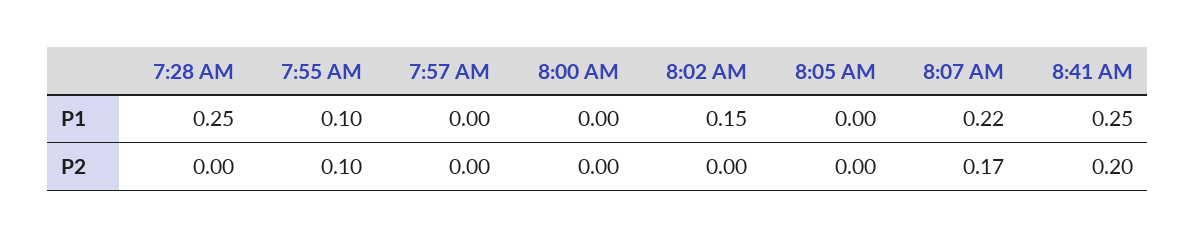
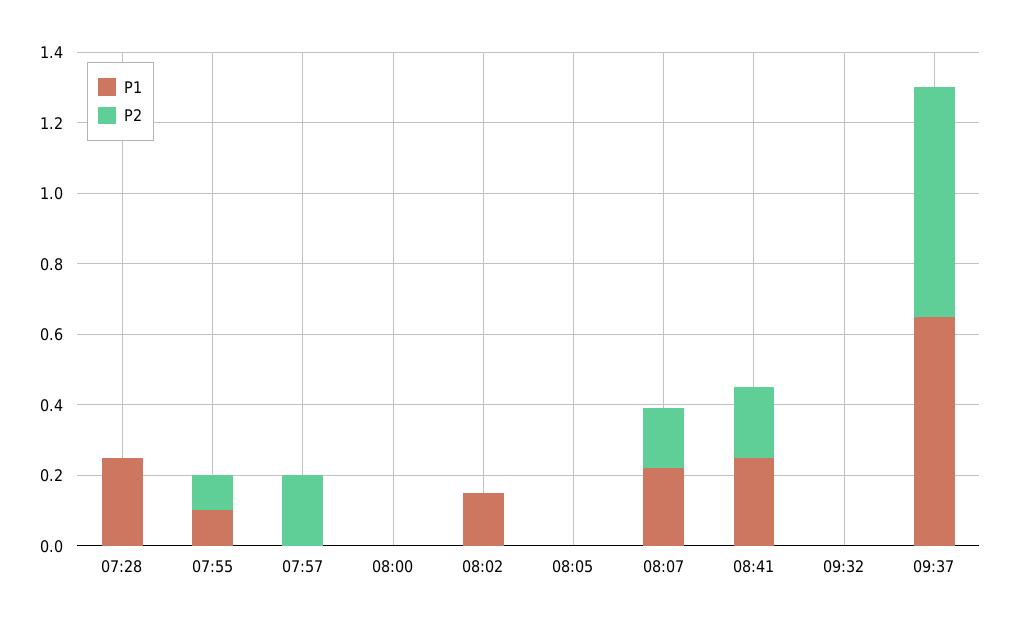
P2, 7:57 AM: 0 -> 0.2
P1, 09:32: none -> 0
P2, 09:32: none -> 0
P1, 09:37: none -> 0.65
P2, 09:37: none -> 0.65

